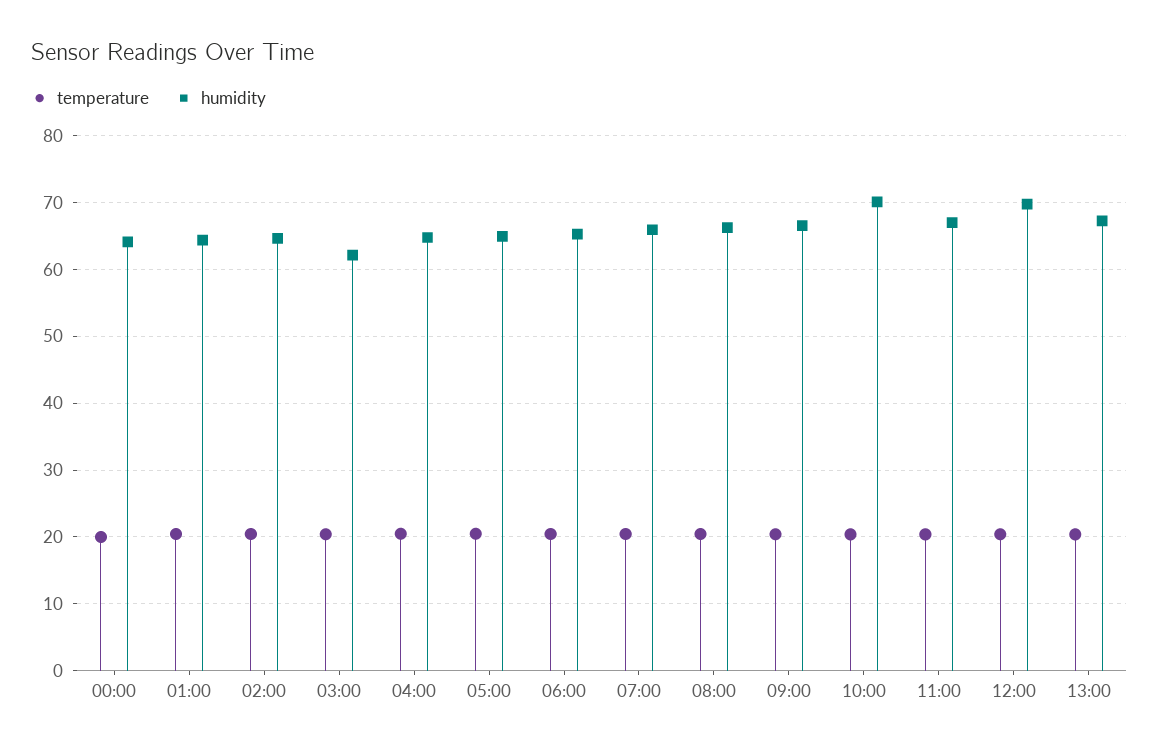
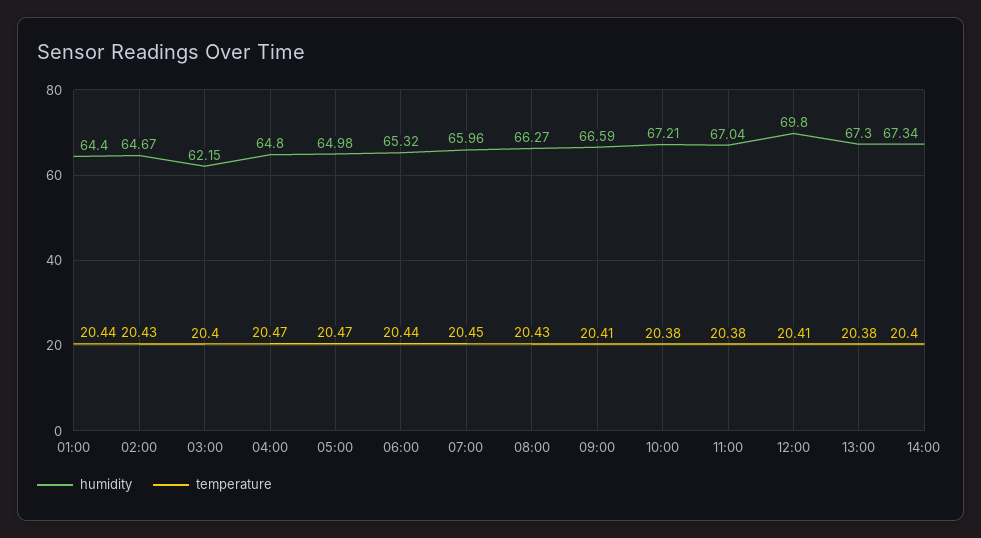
temperature, 00:00: 20 -> none
humidity, 00:00: 64 -> none
humidity, 10:00: 70 -> 67.21
humidity, 14:00: none -> 67.34
temperature, 14:00: none -> 20.4

